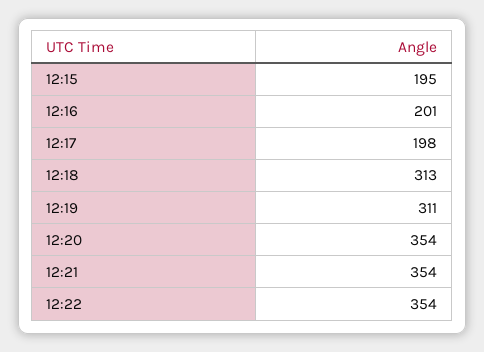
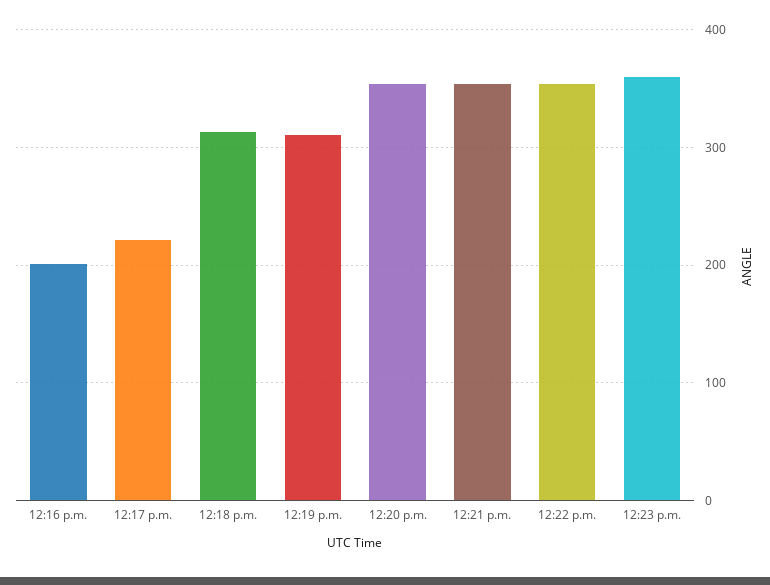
12:15: 195 -> none
12:17: 198 -> 220
12:23 p.m.: none -> 360

